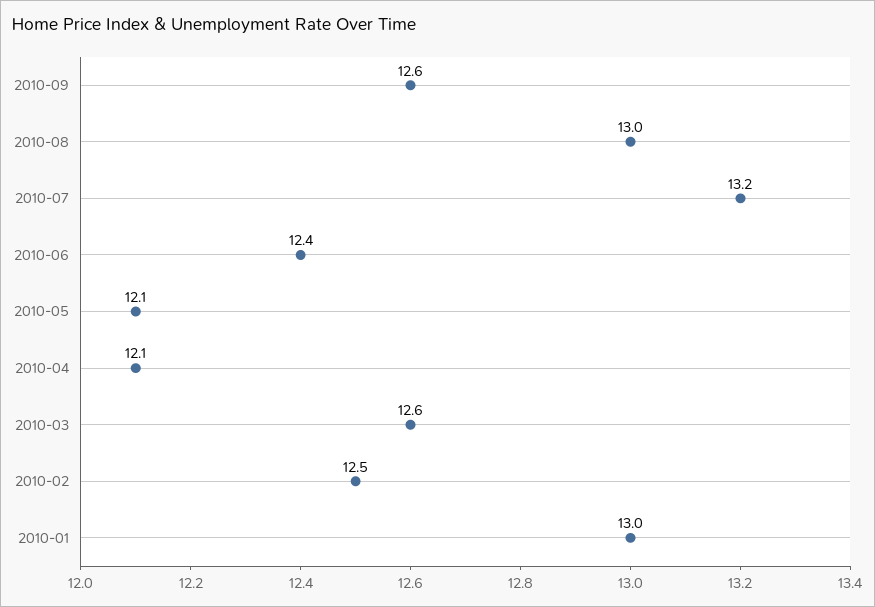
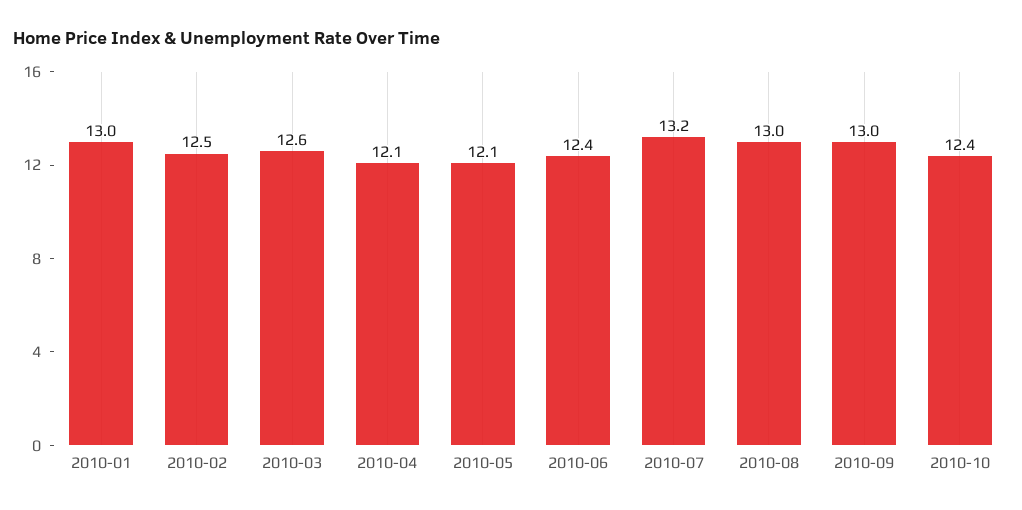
2010-09: 12.6 -> 13
2010-10: none -> 12.4

